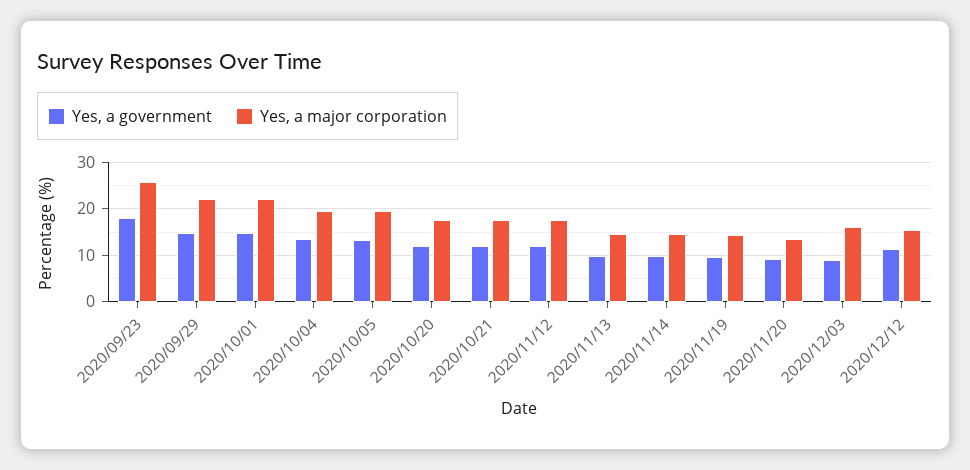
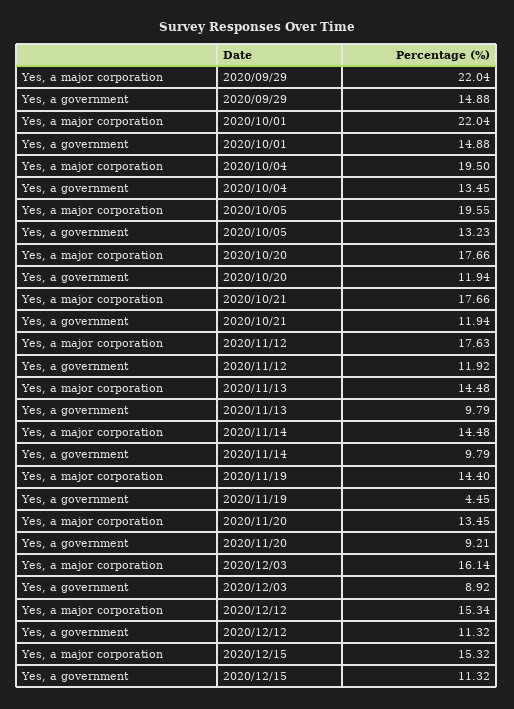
Yes, a government, 2020/09/23: 18 -> none
Yes, a major corporation, 2020/09/23: 26 -> none
Yes, a government, 2020/11/19: 10 -> 4.45
Yes, a major corporation, 2020/12/15: none -> 15.32
Yes, a government, 2020/12/15: none -> 11.32

